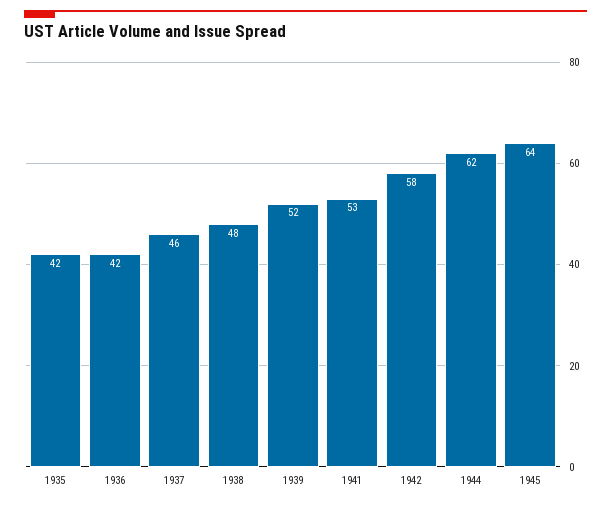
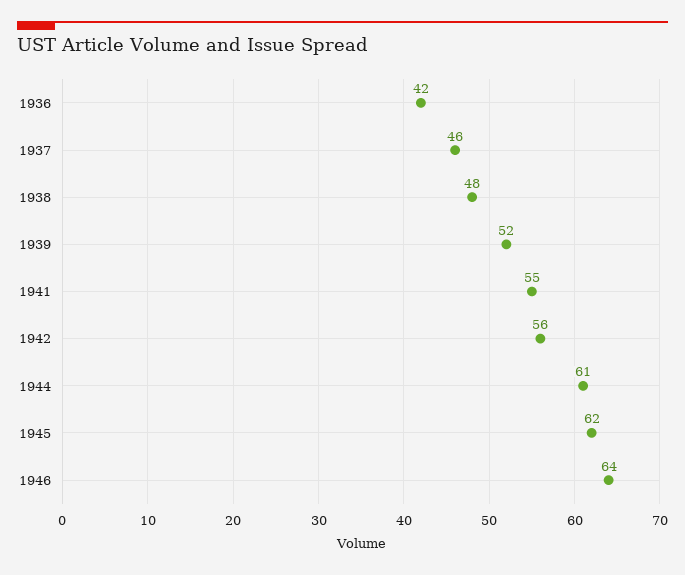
1935: 42 -> none
1941: 53 -> 55
1942: 58 -> 56
1944: 62 -> 61
1945: 64 -> 62
1946: none -> 64

